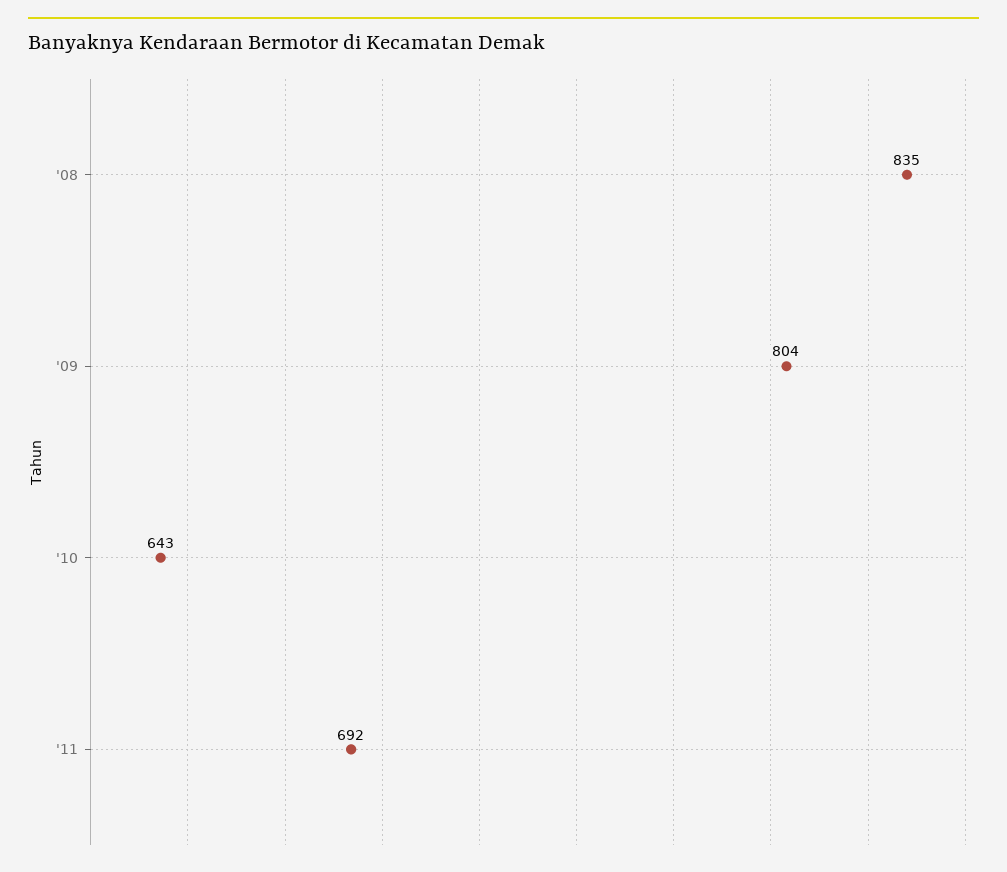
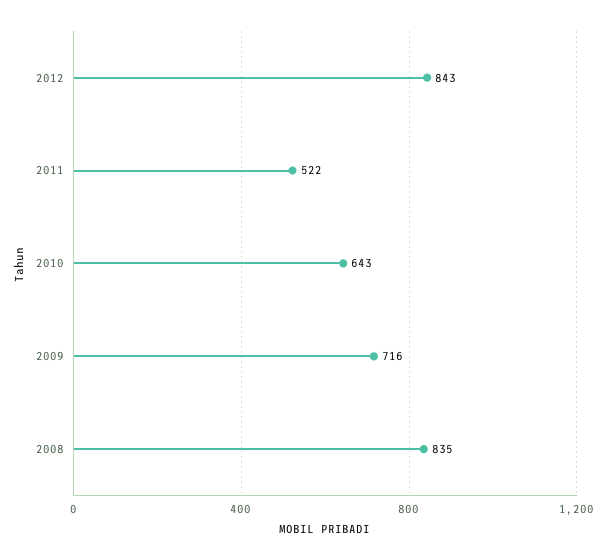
'09: 804 -> 716
'11: 692 -> 522
2012: none -> 843

